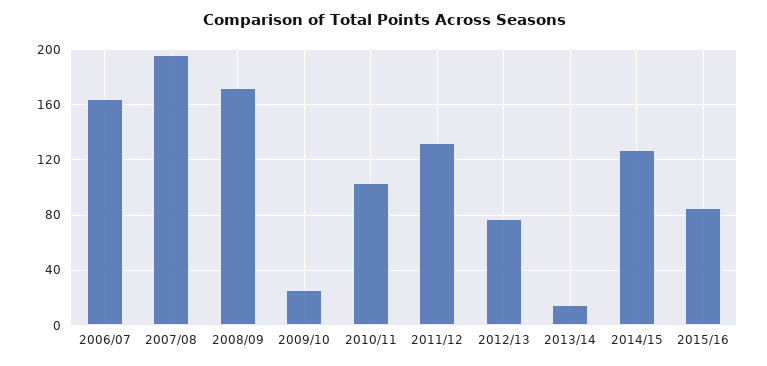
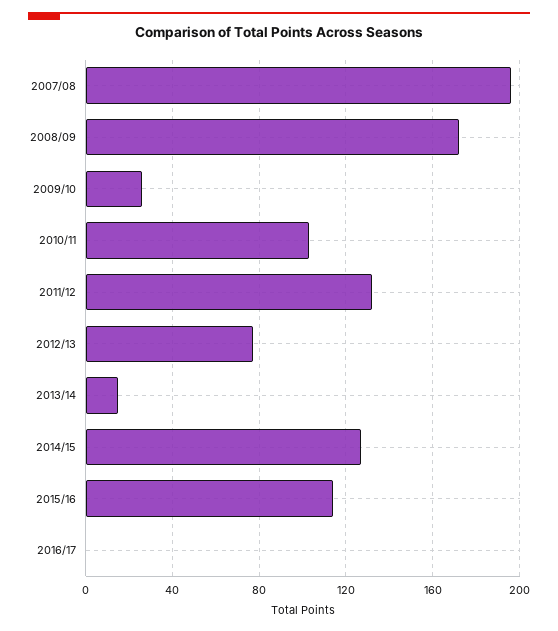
2006/07: 165 -> none
2015/16: 85 -> 115
2016/17: none -> 0

